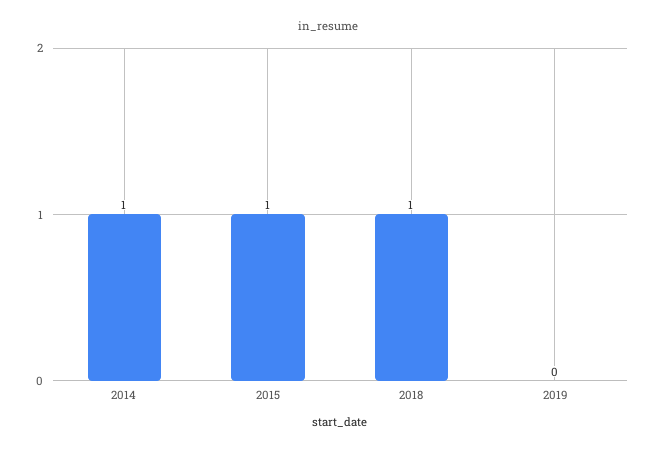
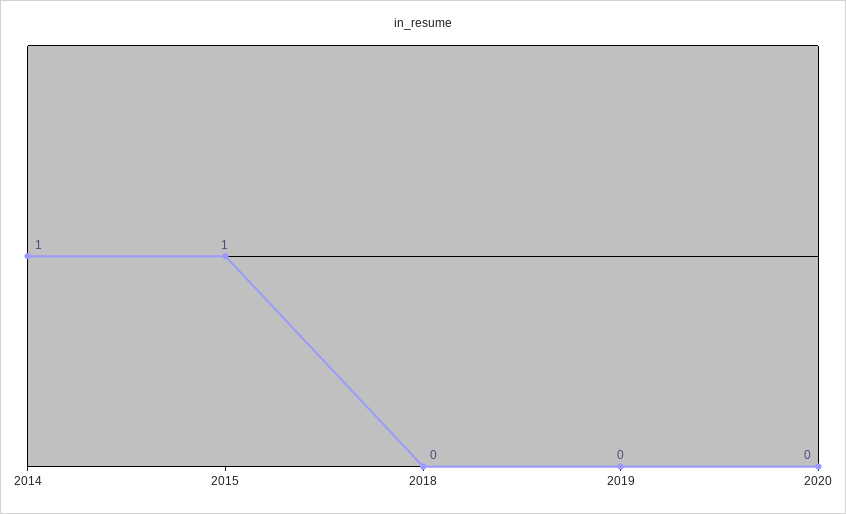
2018: 1 -> 0
2020: none -> 0

